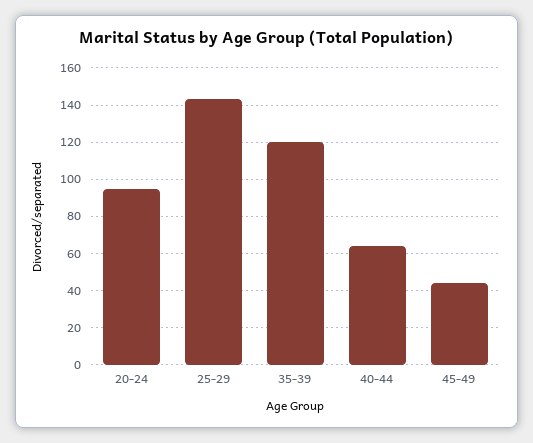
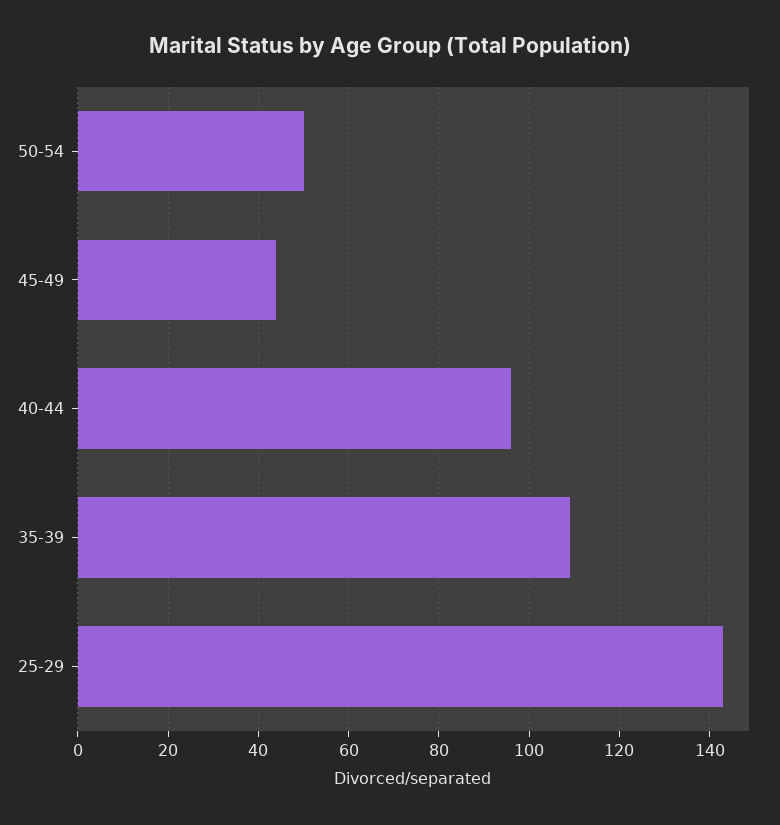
20-24: 95 -> none
35-39: 120 -> 110
40-44: 65 -> 95
50-54: none -> 50

